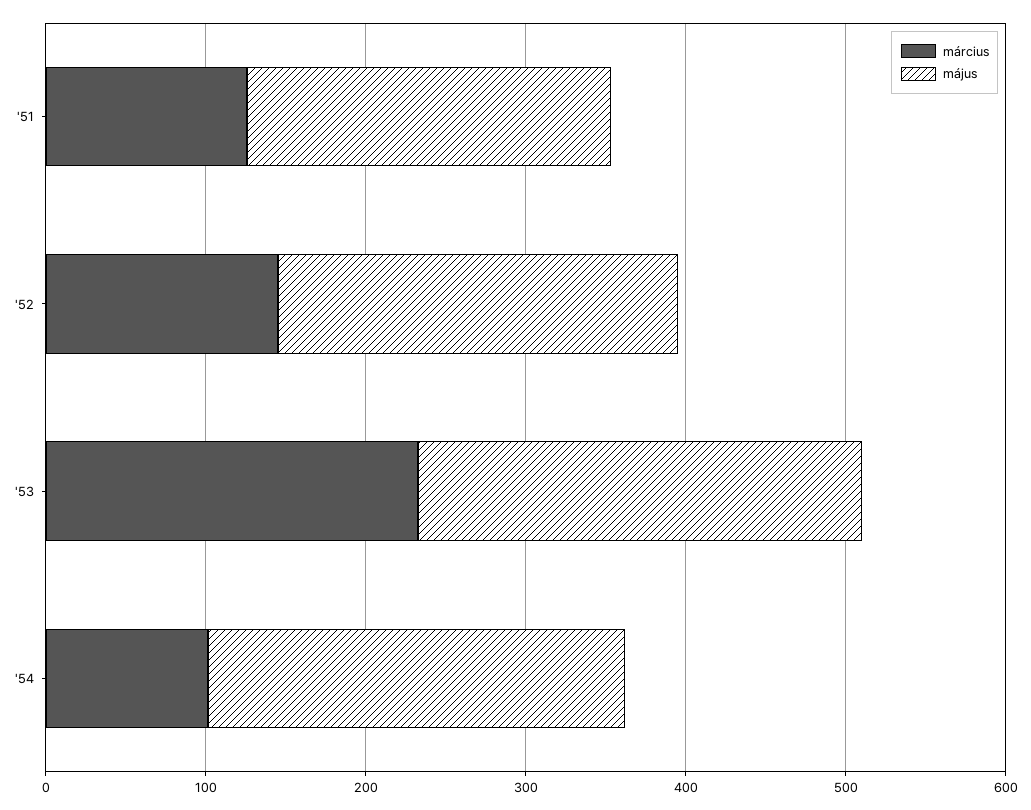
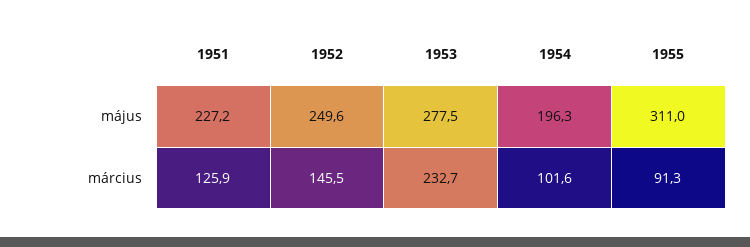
május, '54: 260 -> 196.3
május, 1955: none -> 311
március, 1955: none -> 91.3

